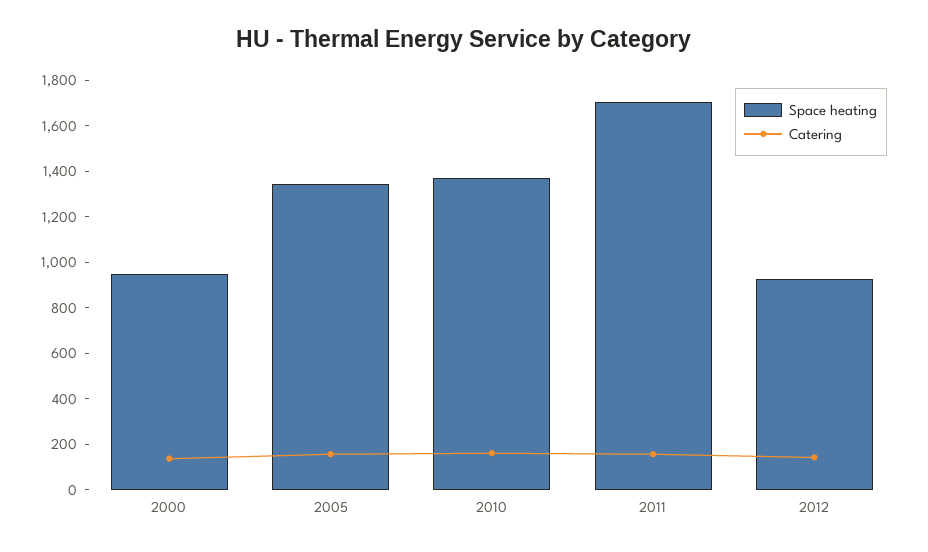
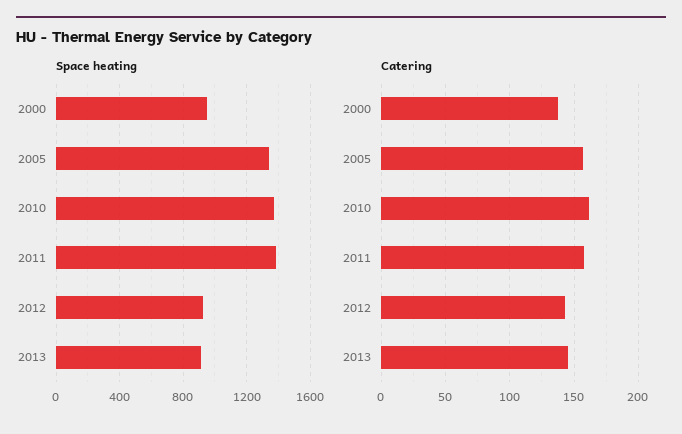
Space heating, 2011: 1700 -> 1400
Space heating, 2013: none -> 900
Catering, 2013: none -> 145

